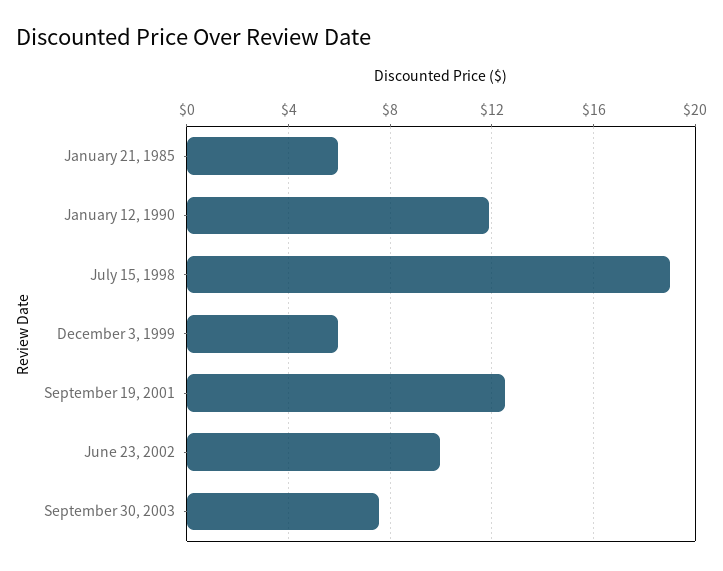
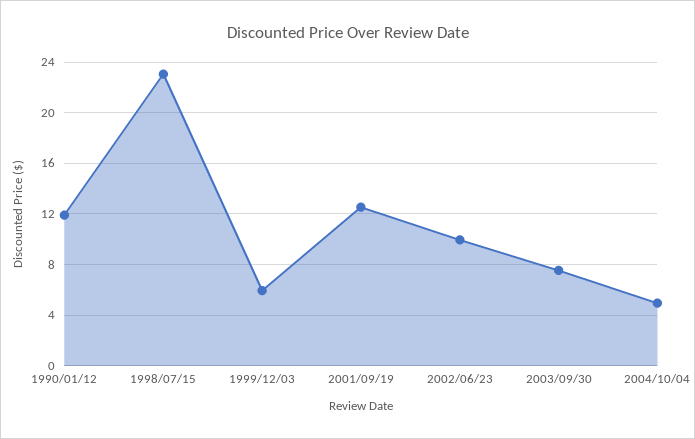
January 21, 1985: 6 -> none
July 15, 1998: 19 -> 23
2004/10/04: none -> 5

